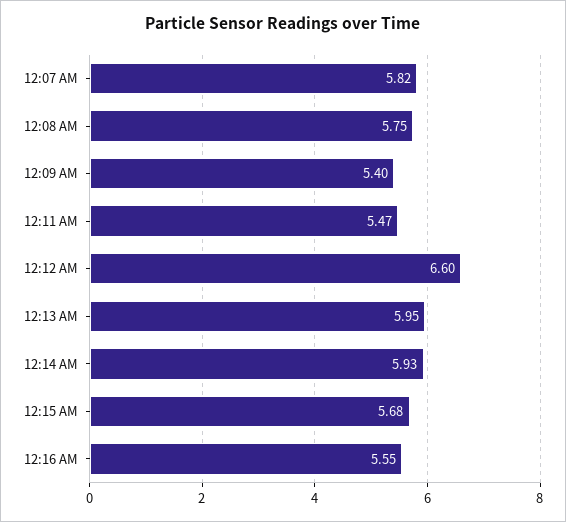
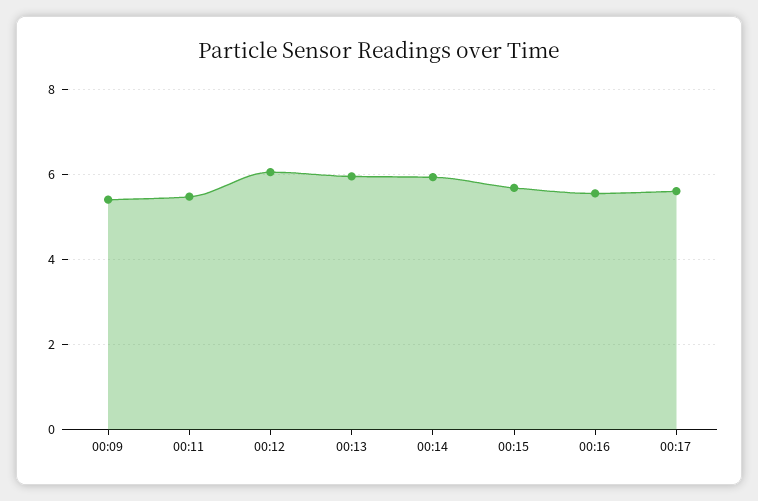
12:07 AM: 5.82 -> none
12:08 AM: 5.75 -> none
12:12 AM: 6.6 -> 6
00:17: none -> 5.6

